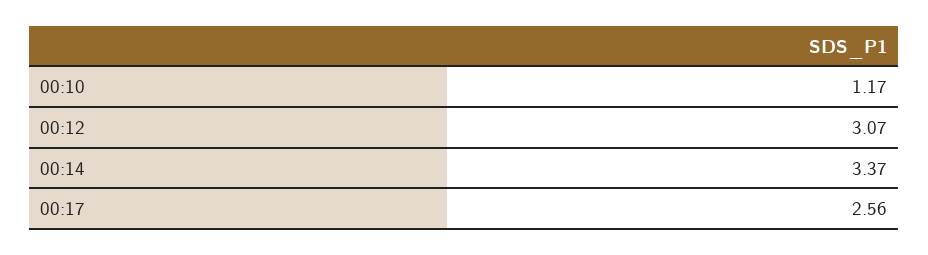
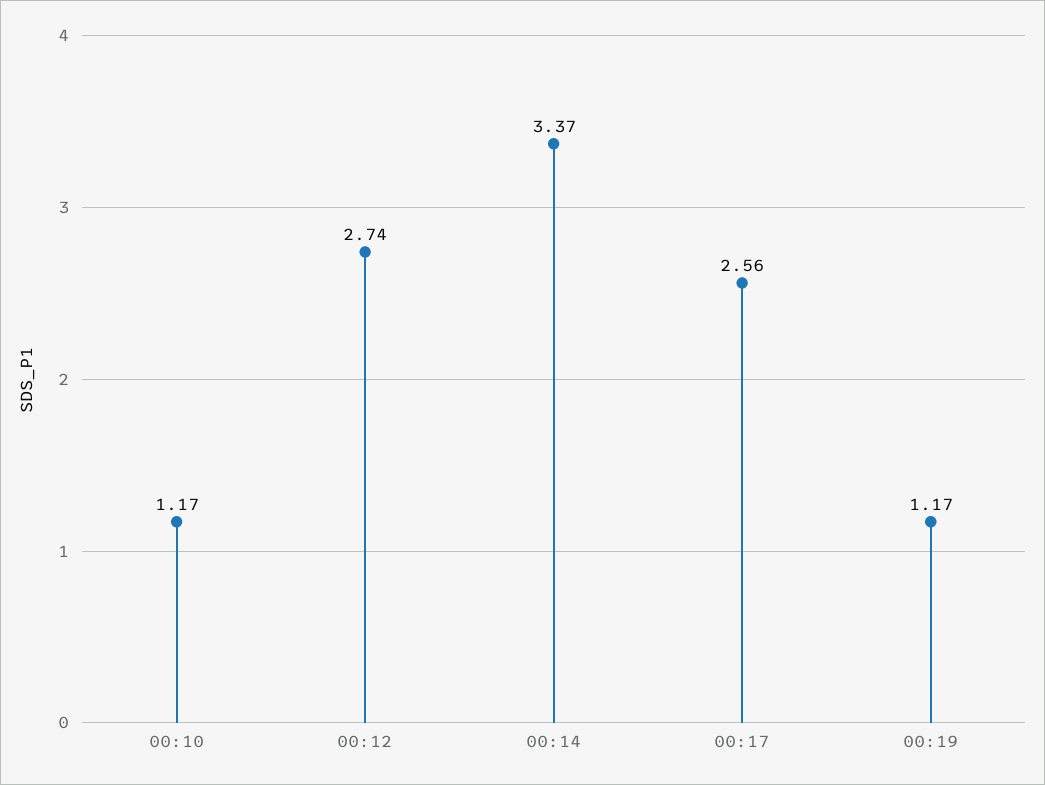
00:12: 3.07 -> 2.74
00:19: none -> 1.17

